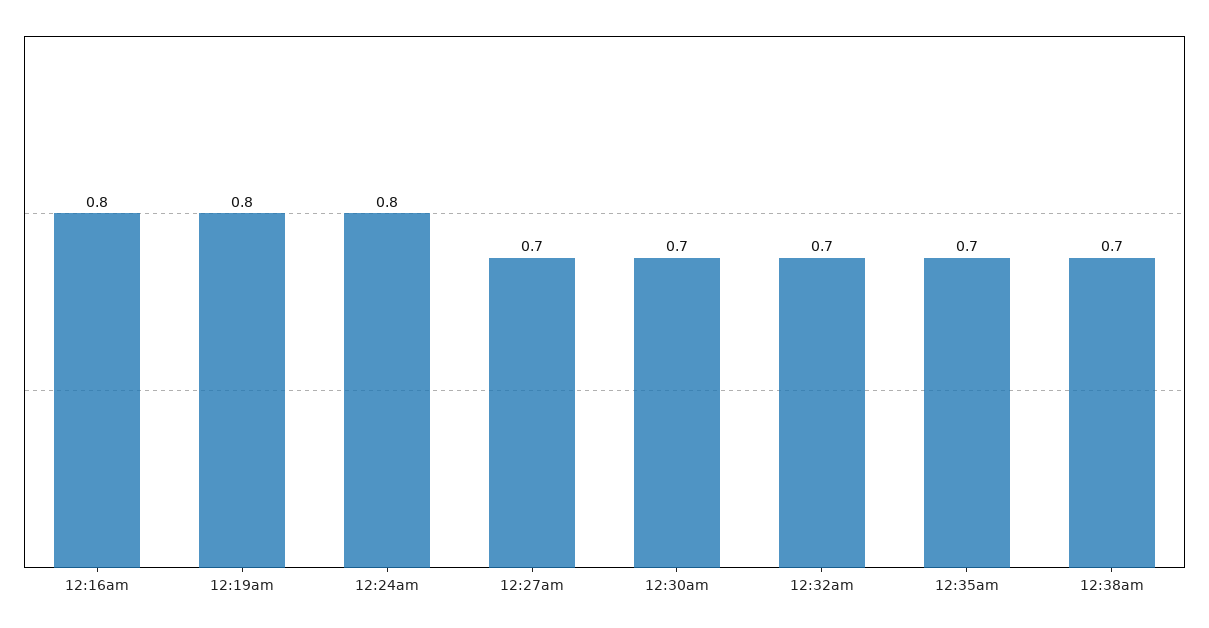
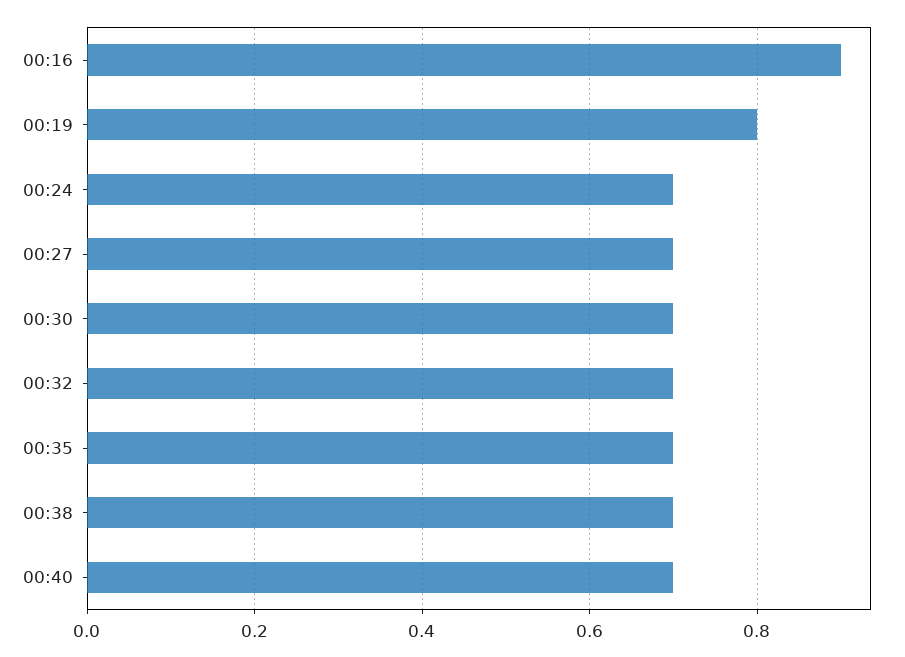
12:16am: 0.8 -> 0.9
12:24am: 0.8 -> 0.7
00:40: none -> 0.7

